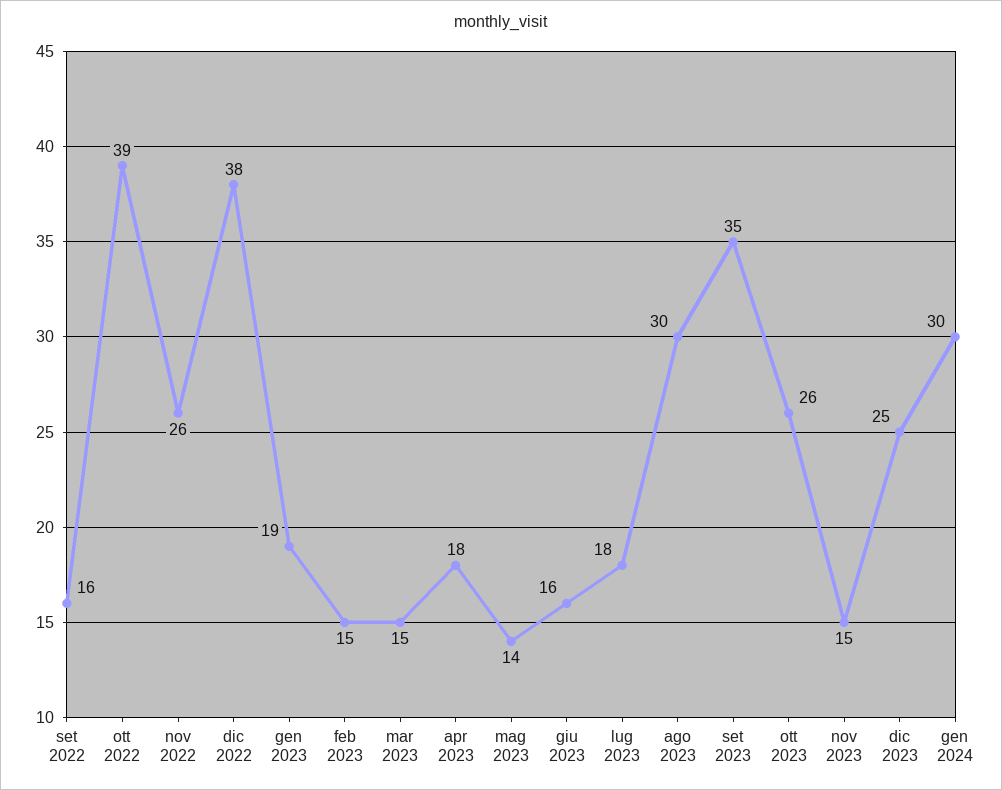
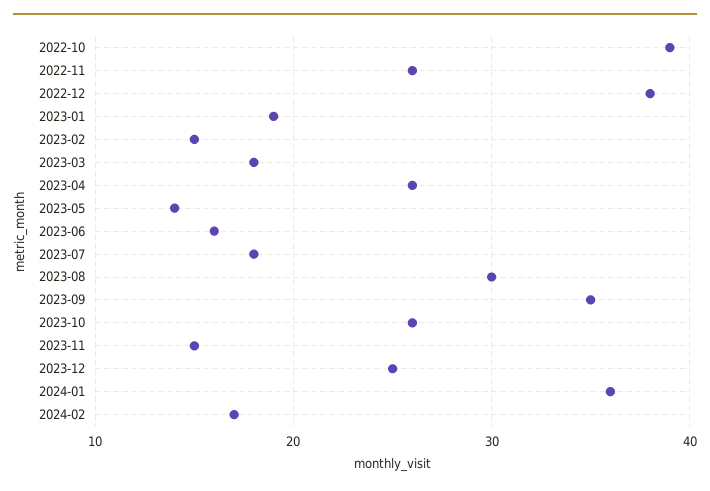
set 2022: 16 -> none
mar 2023: 15 -> 18
apr 2023: 18 -> 26
gen 2024: 30 -> 36
2024-02: none -> 17

